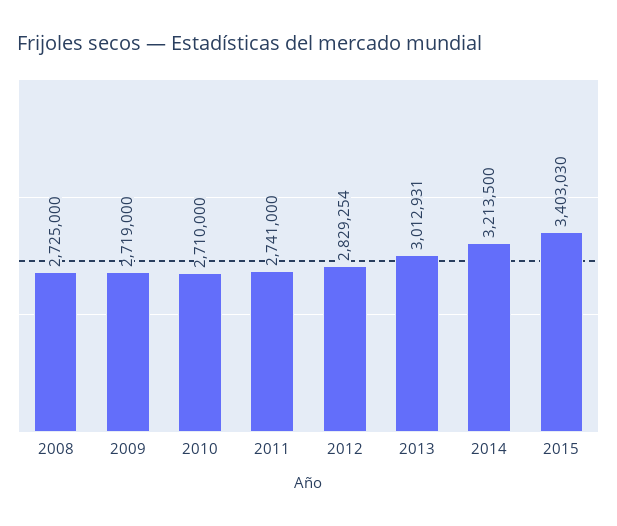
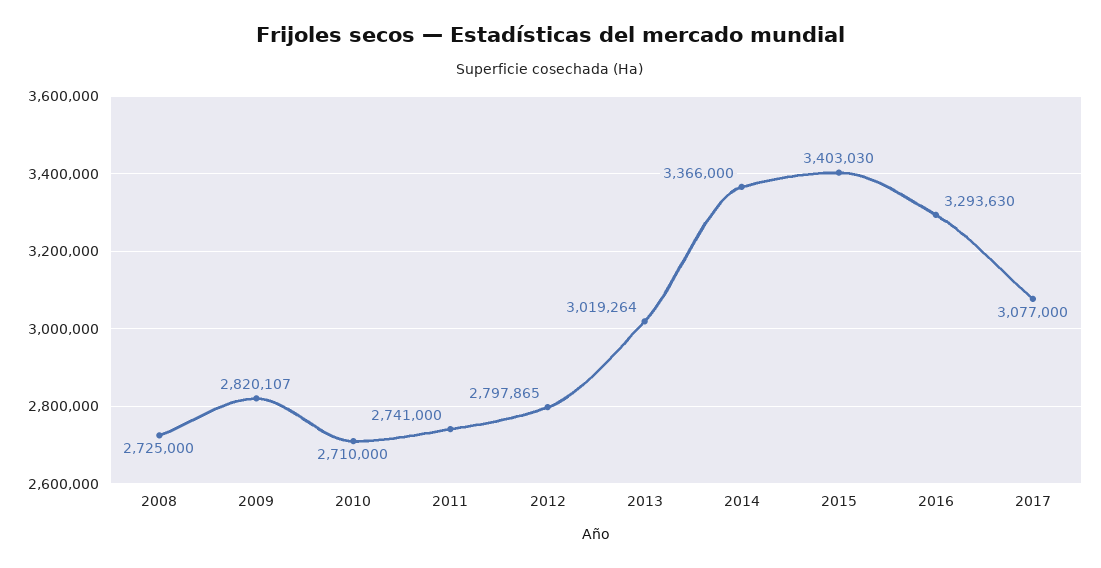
2009: 2719000 -> 2820107
2012: 2829254 -> 2797865
2013: 3012931 -> 3019264
2014: 3213500 -> 3366000
2016: none -> 3293630
2017: none -> 3077000

